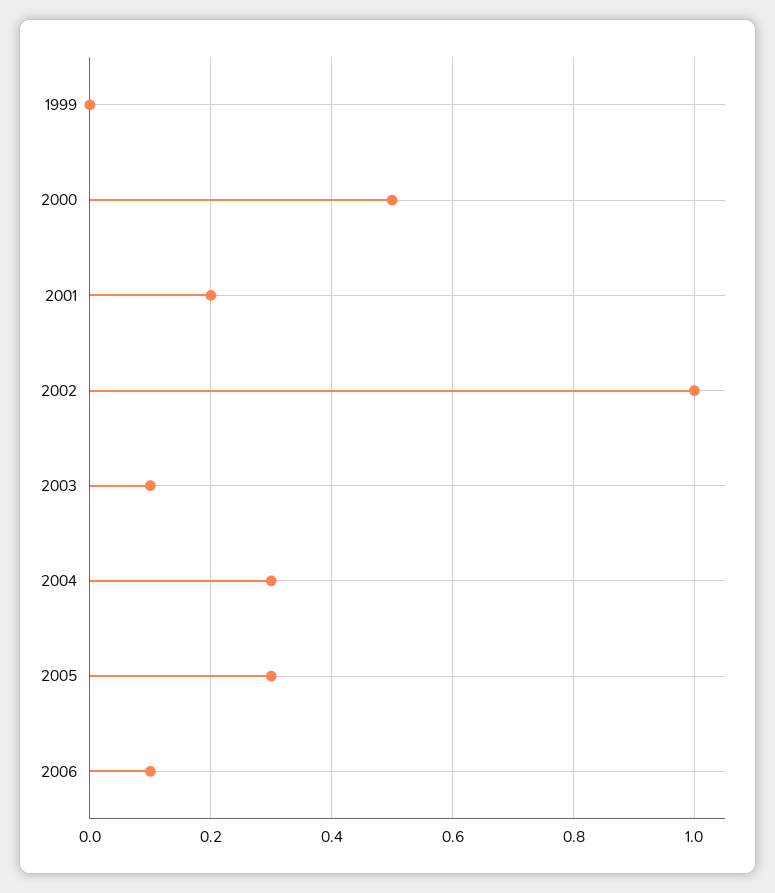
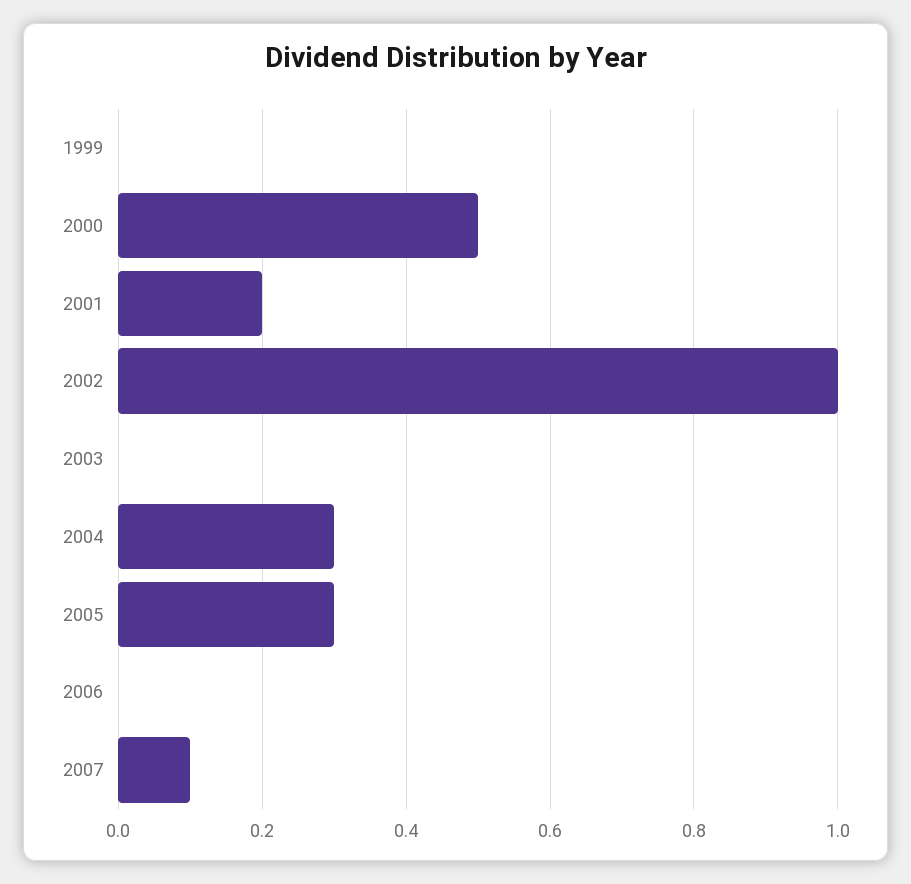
2003: 0.1 -> 0
2006: 0.1 -> 0
2007: none -> 0.1

